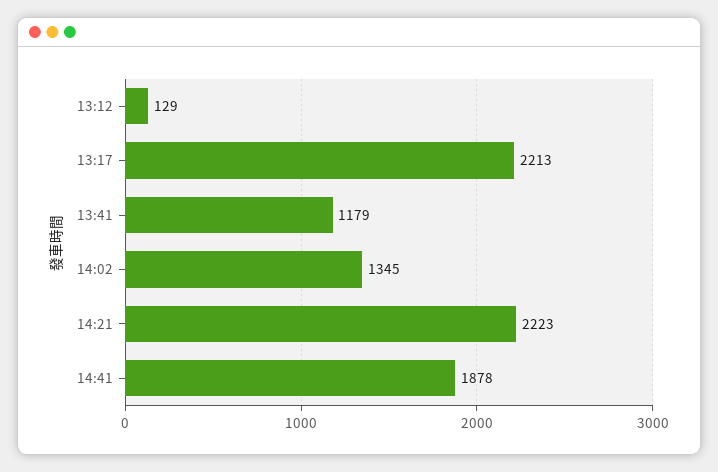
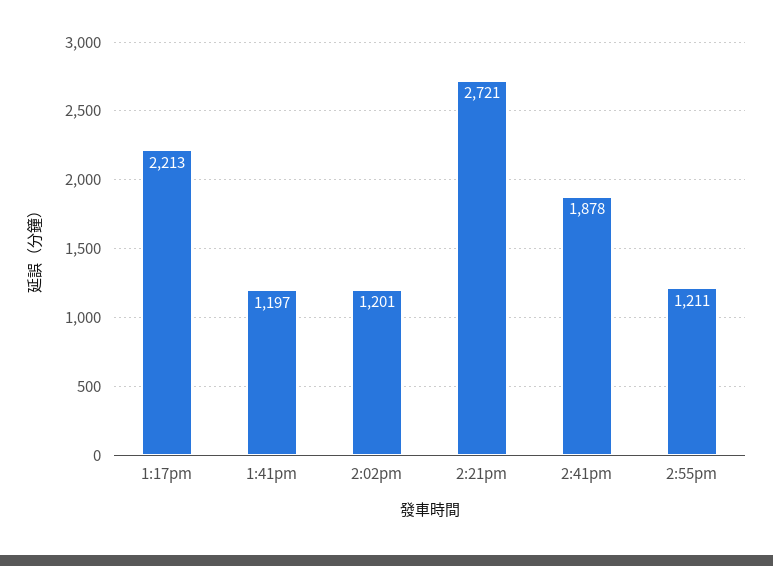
13:12: 129 -> none
13:41: 1179 -> 1197
14:02: 1345 -> 1201
14:21: 2223 -> 2721
2:55pm: none -> 1211

